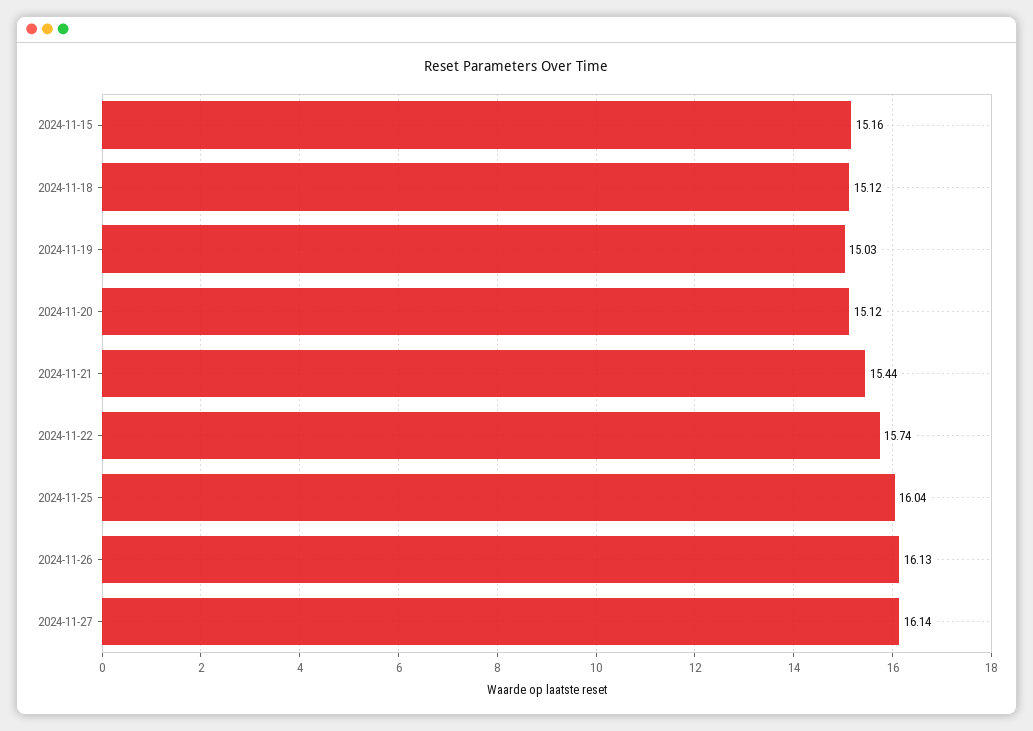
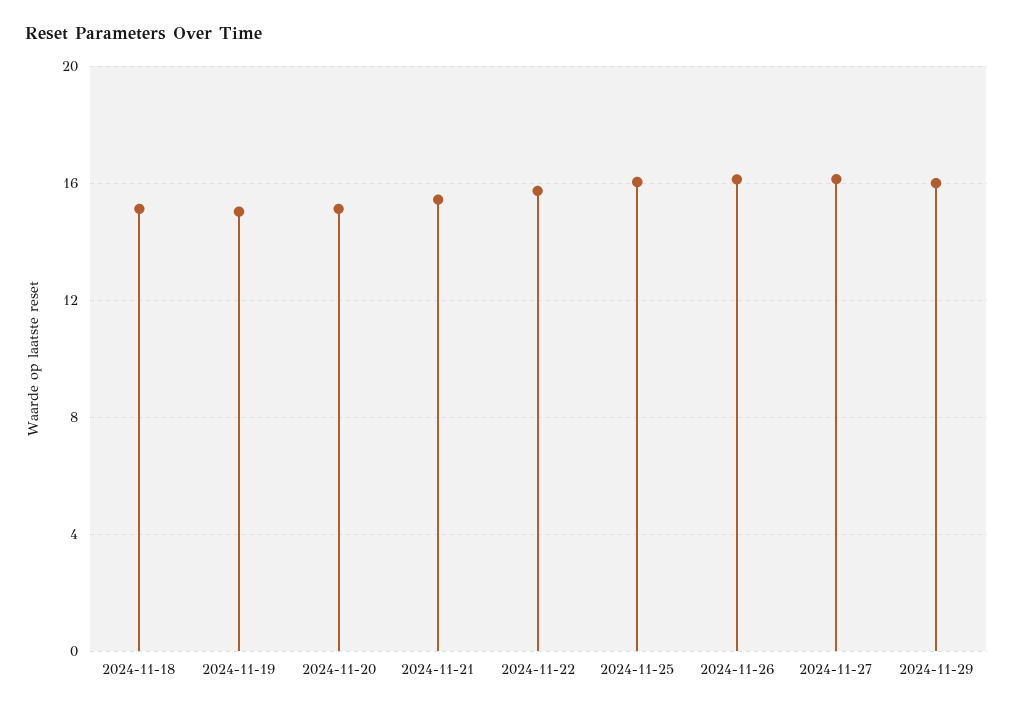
2024-11-15: 15.16 -> none
2024-11-29: none -> 16

